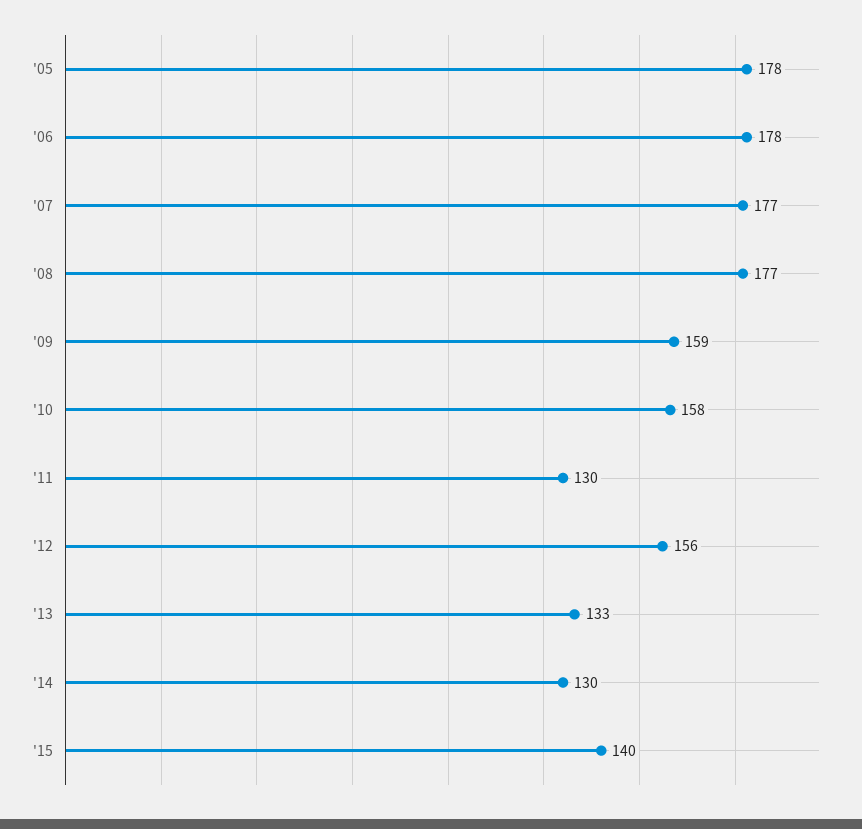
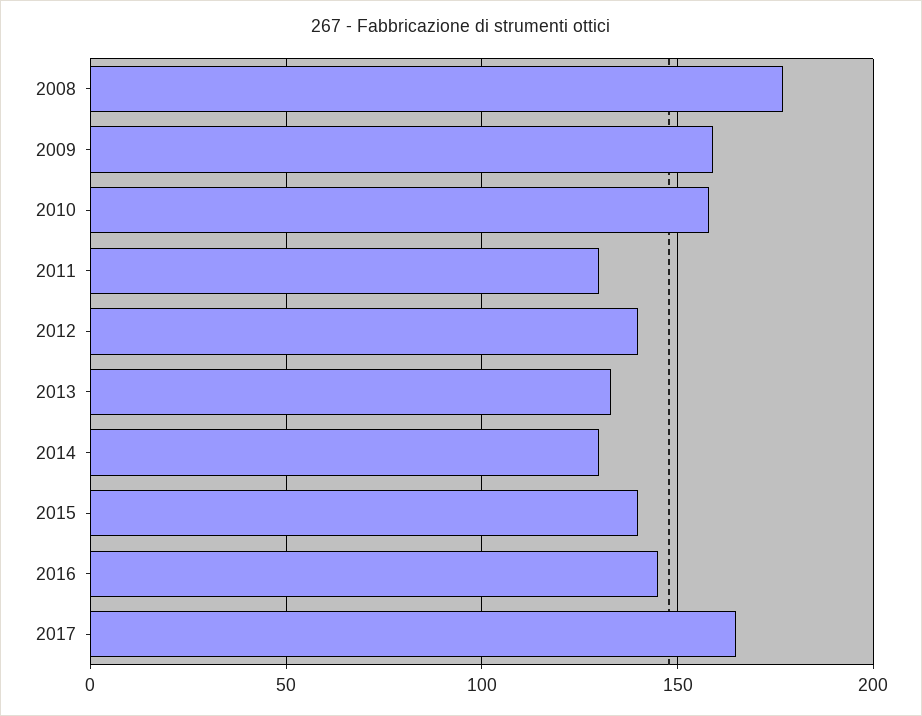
'05: 178 -> none
'06: 178 -> none
'07: 177 -> none
'12: 156 -> 140
2016: none -> 145
2017: none -> 165

